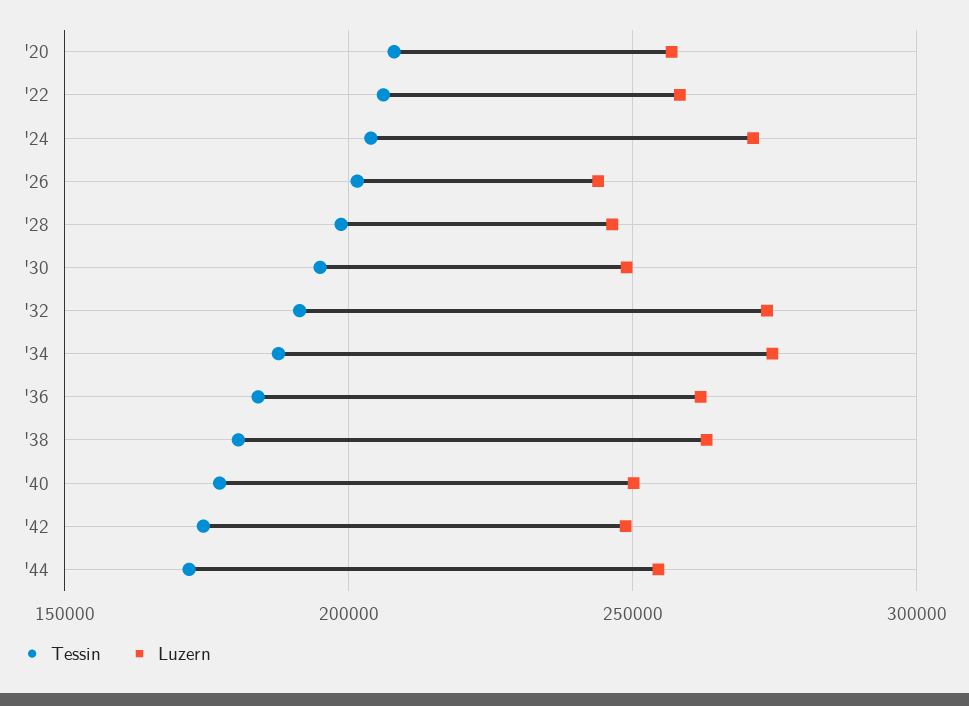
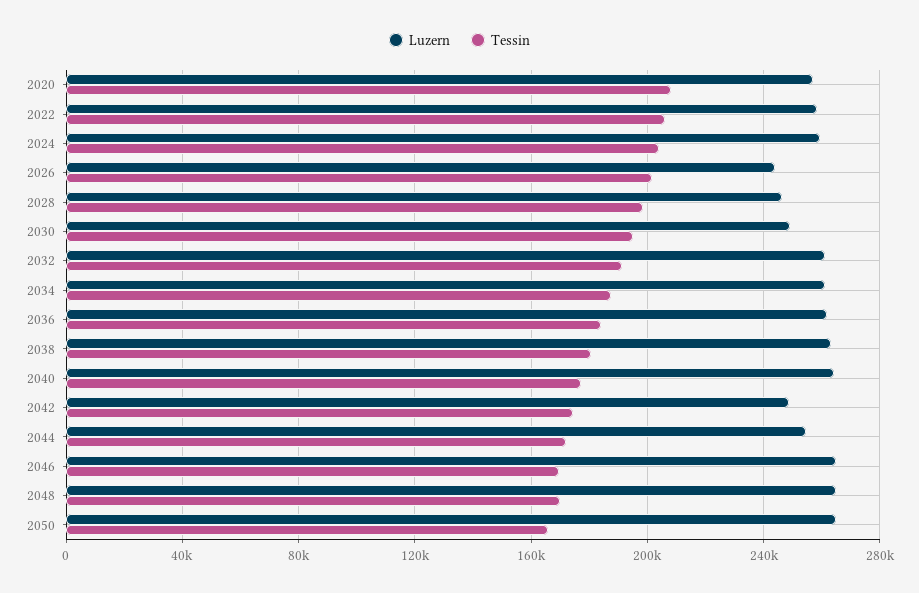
Luzern, '24: 270000 -> 260000
Luzern, '32: 275000 -> 260000
Luzern, '34: 275000 -> 260000
Luzern, '40: 250000 -> 265000
Luzern, 2046: none -> 265000
Tessin, 2046: none -> 170000
Luzern, 2048: none -> 265000
Tessin, 2048: none -> 170000
Luzern, 2050: none -> 265000
Tessin, 2050: none -> 165000

